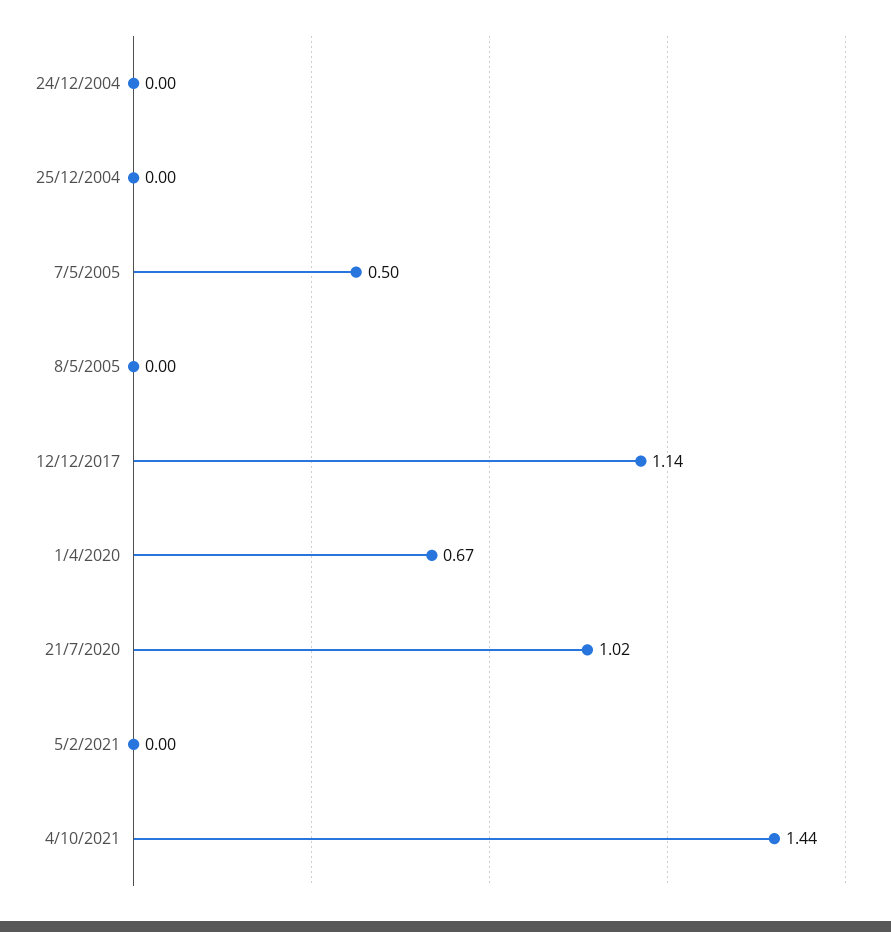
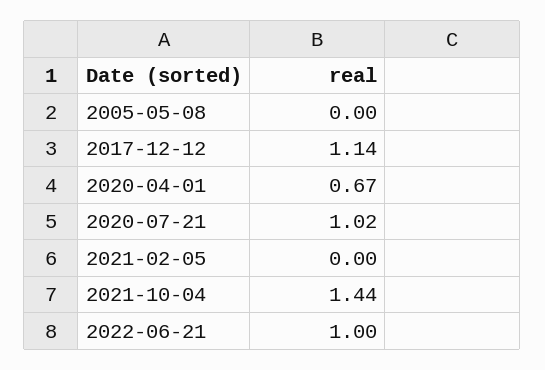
24/12/2004: 0 -> none
25/12/2004: 0 -> none
7/5/2005: 0.5 -> none
2022-06-21: none -> 1

